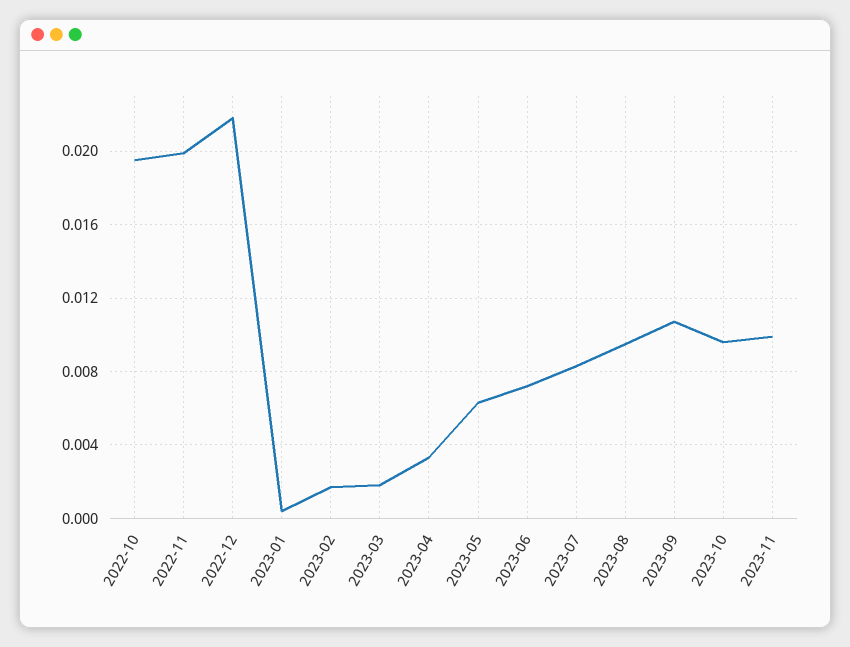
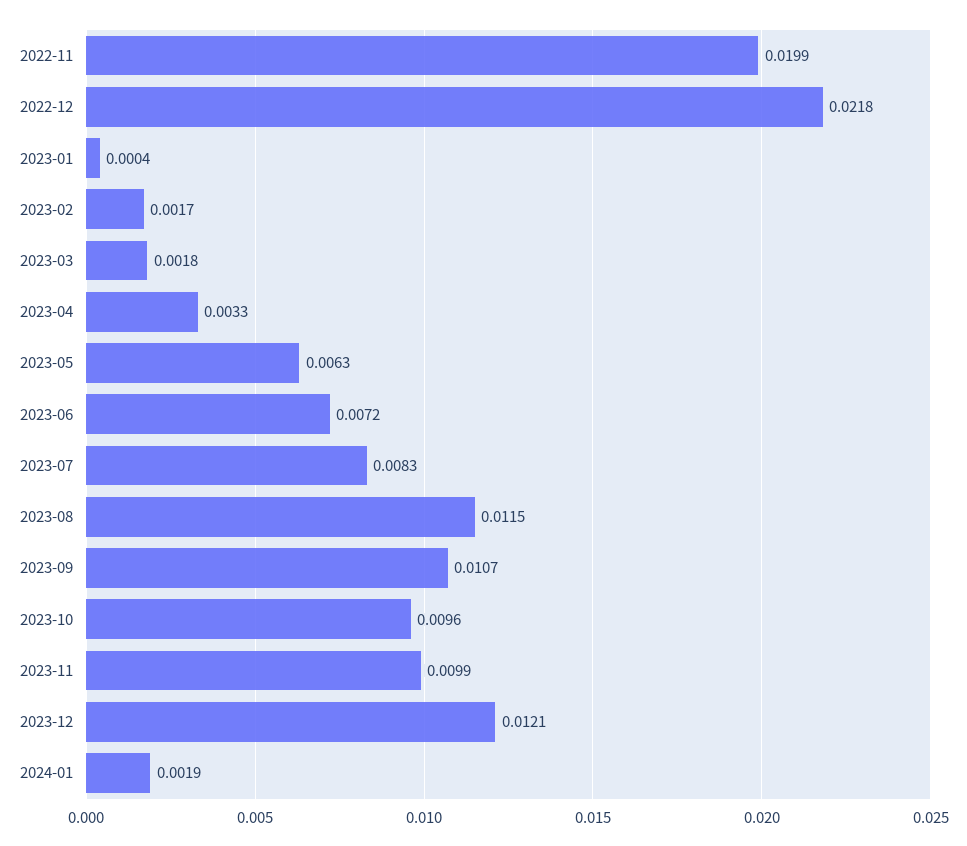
2022-10: 0.0195 -> none
2023-08: 0.0095 -> 0.0115
2023-12: none -> 0.0121
2024-01: none -> 0.0019

